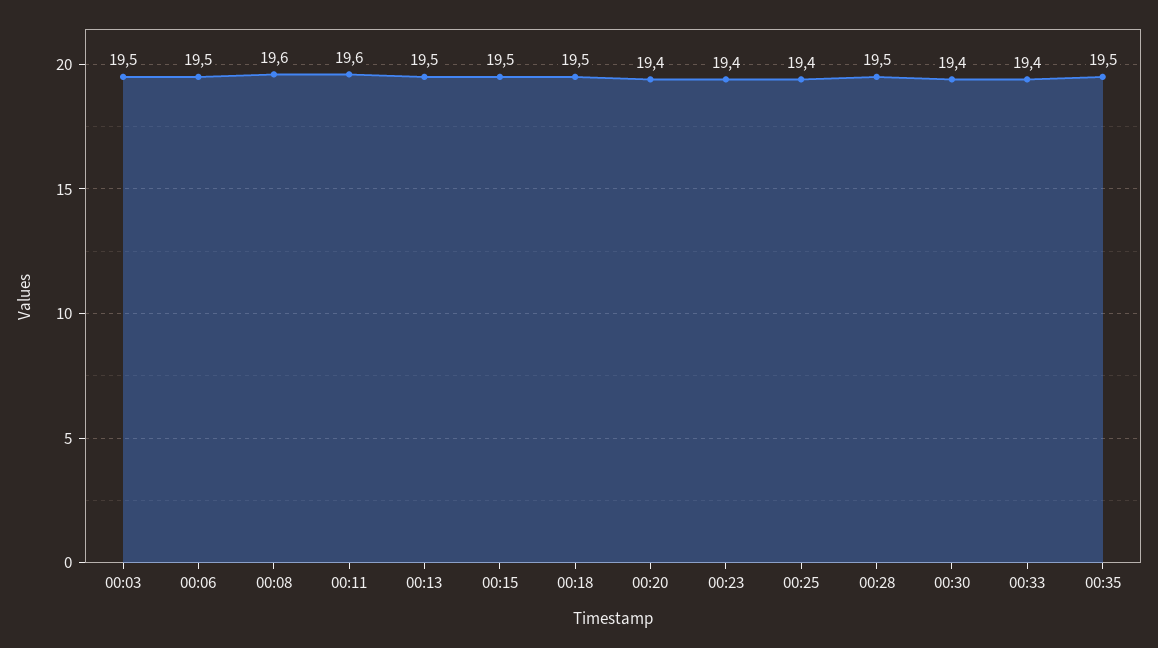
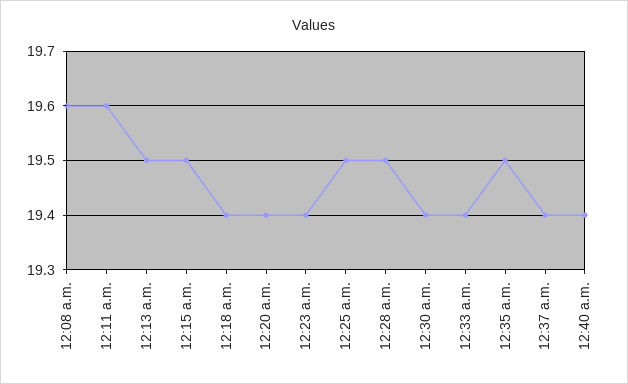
00:03: 19.5 -> none
00:06: 19.5 -> none
00:18: 19.5 -> 19.4
00:25: 19.4 -> 19.5
12:37 a.m.: none -> 19.4
12:40 a.m.: none -> 19.4

